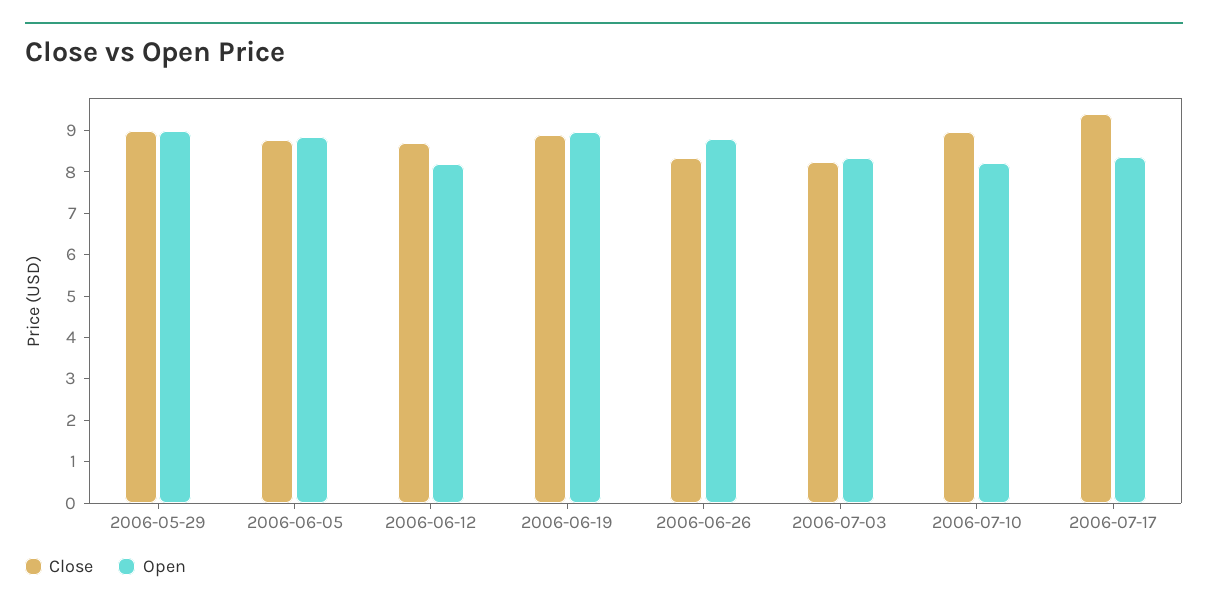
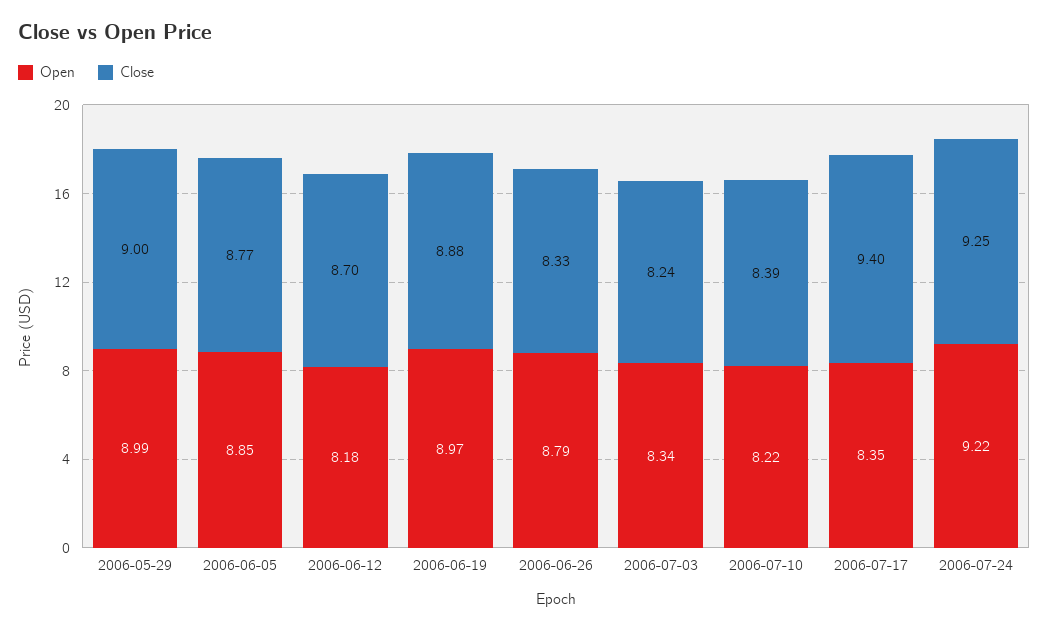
Close, 2006-07-10: 9 -> 8.39
Open, 2006-07-24: none -> 9.22
Close, 2006-07-24: none -> 9.25

